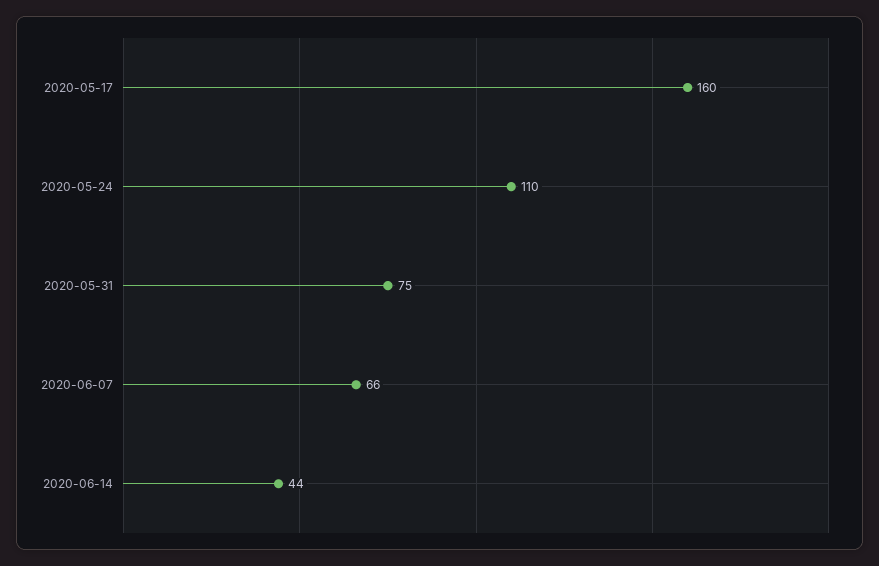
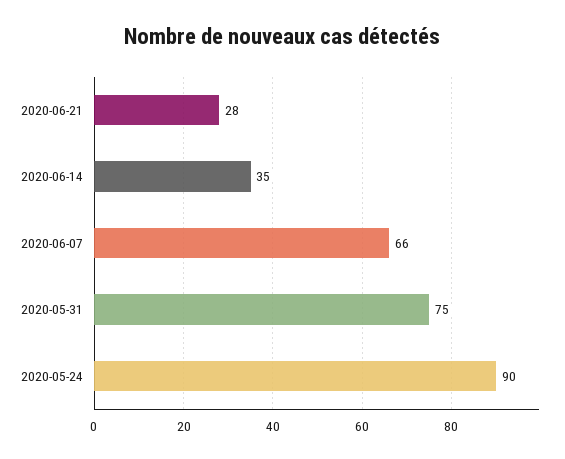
2020-05-17: 160 -> none
2020-05-24: 110 -> 90
2020-06-14: 44 -> 35
2020-06-21: none -> 28

